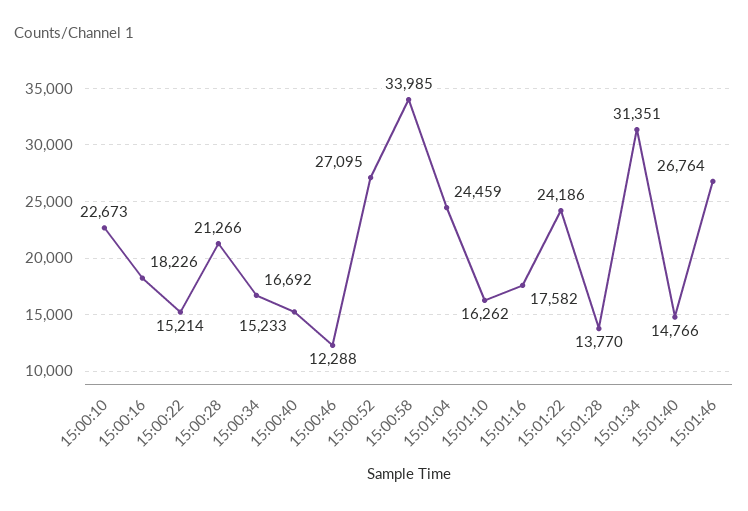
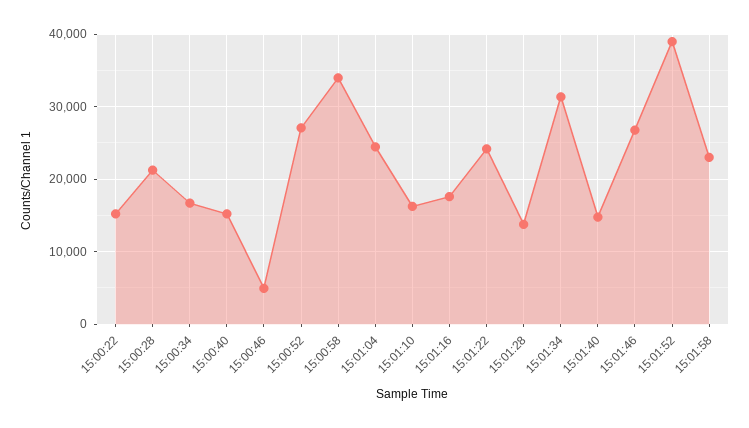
15:00:10: 22673 -> none
15:00:16: 18226 -> none
15:00:46: 12288 -> 5000
15:01:52: none -> 39000
15:01:58: none -> 23000

